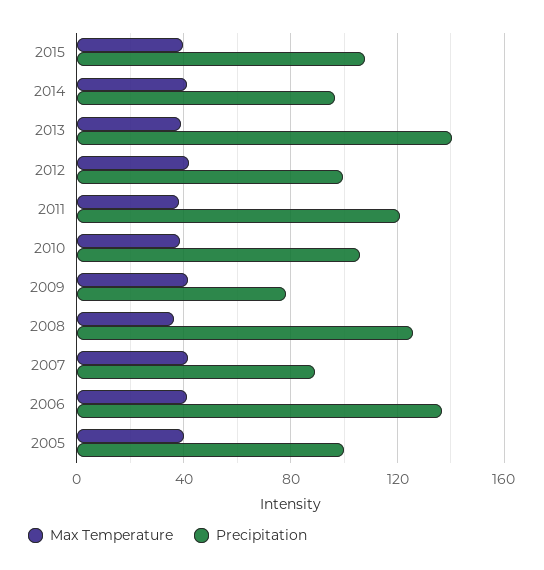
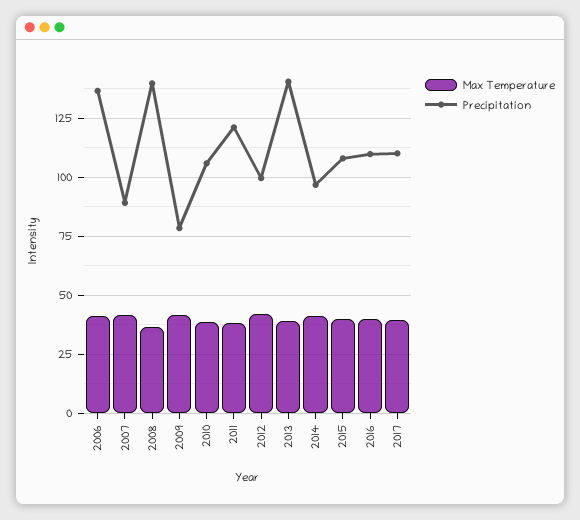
Precipitation, 2008: 125 -> 140
Max Temperature, 2005: 40 -> none
Precipitation, 2005: 100 -> none
Max Temperature, 2016: none -> 40
Precipitation, 2016: none -> 110
Max Temperature, 2017: none -> 40
Precipitation, 2017: none -> 110

